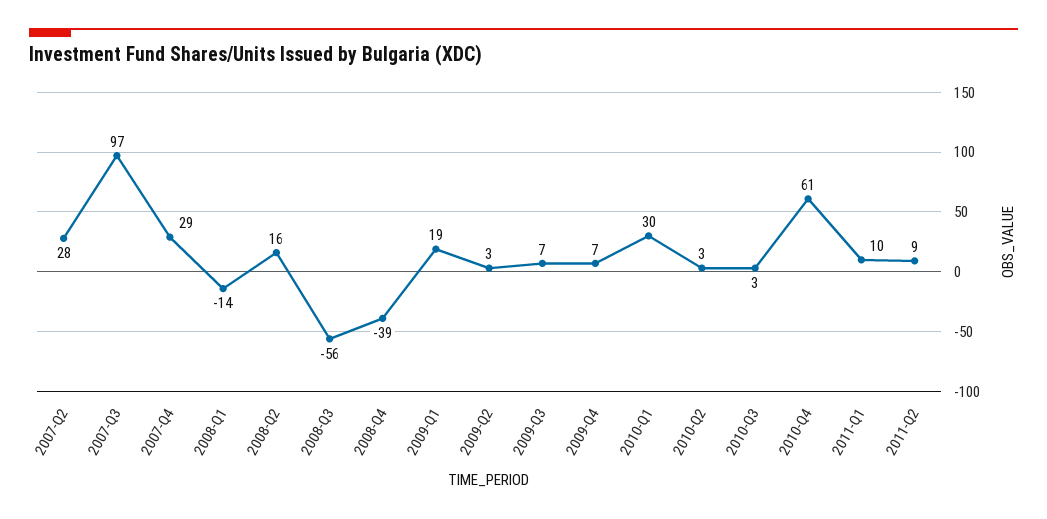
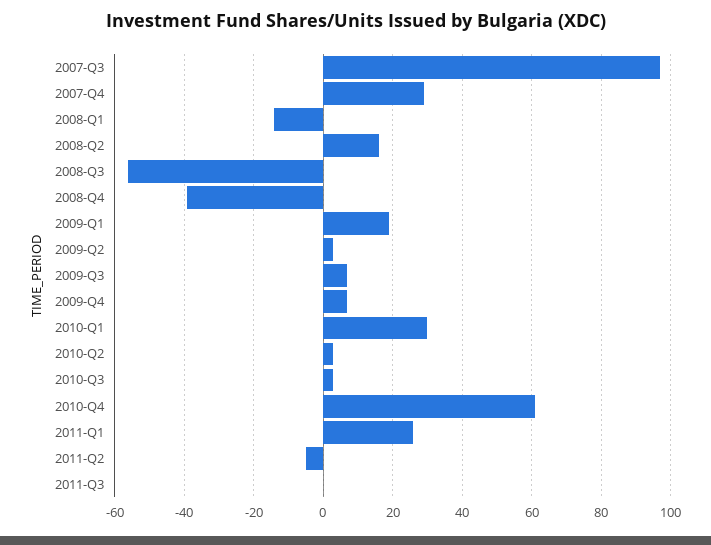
2007-Q2: 28 -> none
2011-Q1: 10 -> 25
2011-Q2: 9 -> -5
2011-Q3: none -> 0

